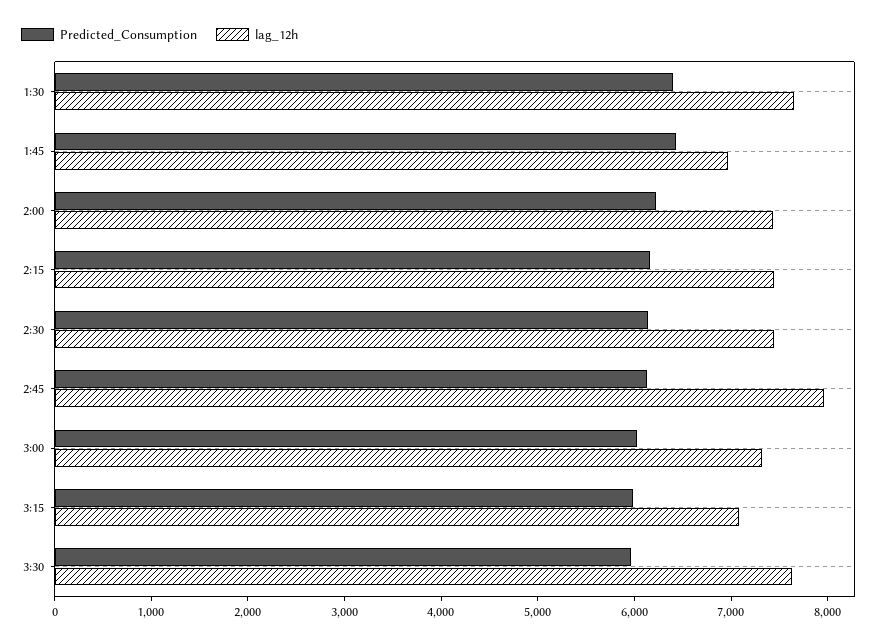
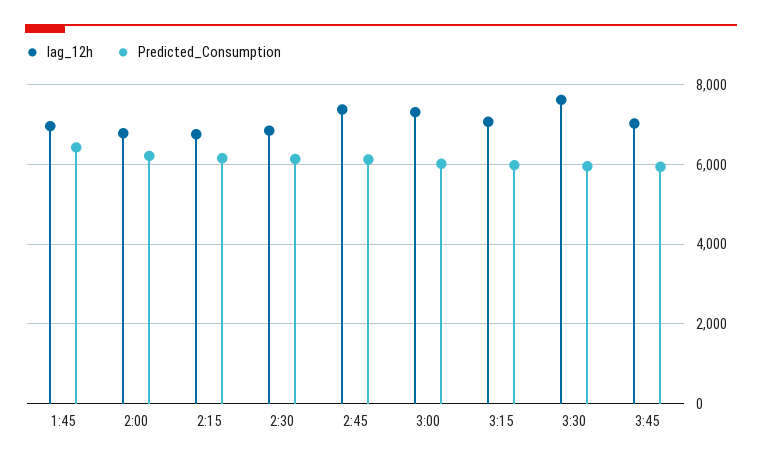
Predicted_Consumption, 1:30: 6400 -> none
lag_12h, 1:30: 7600 -> none
lag_12h, 2:00: 7400 -> 6800
lag_12h, 2:15: 7400 -> 6800
lag_12h, 2:30: 7400 -> 6800
lag_12h, 2:45: 8000 -> 7400
lag_12h, 3:45: none -> 7000
Predicted_Consumption, 3:45: none -> 6000

